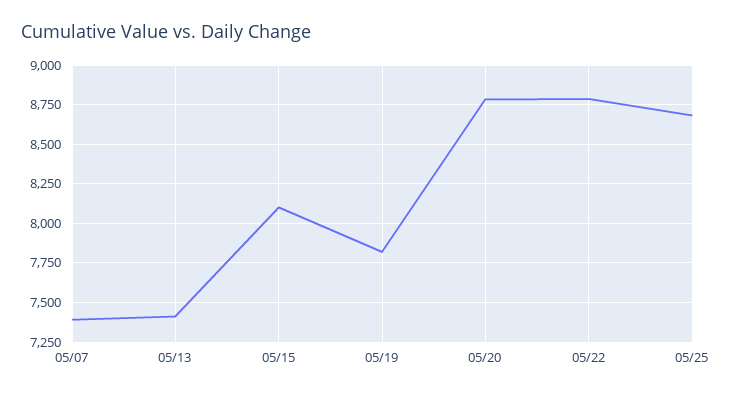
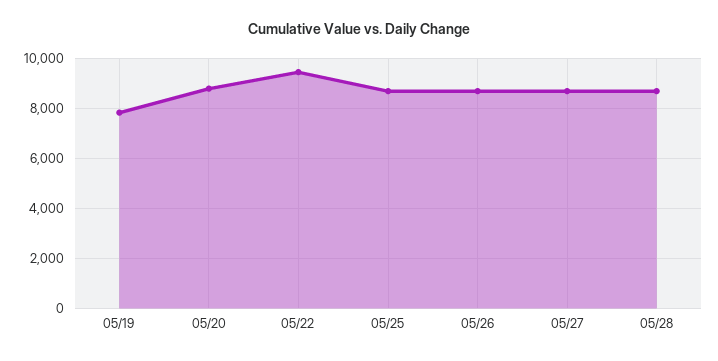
05/07: 7400 -> none
05/13: 7400 -> none
05/15: 8100 -> none
05/22: 8800 -> 9500
05/26: none -> 8750
05/27: none -> 8750
05/28: none -> 8750

